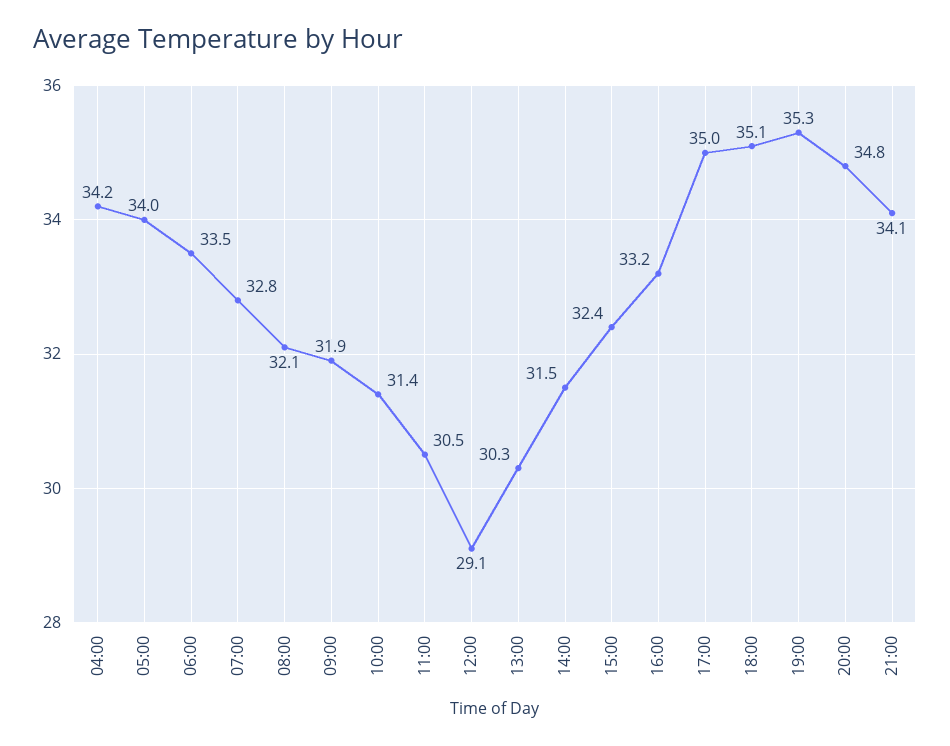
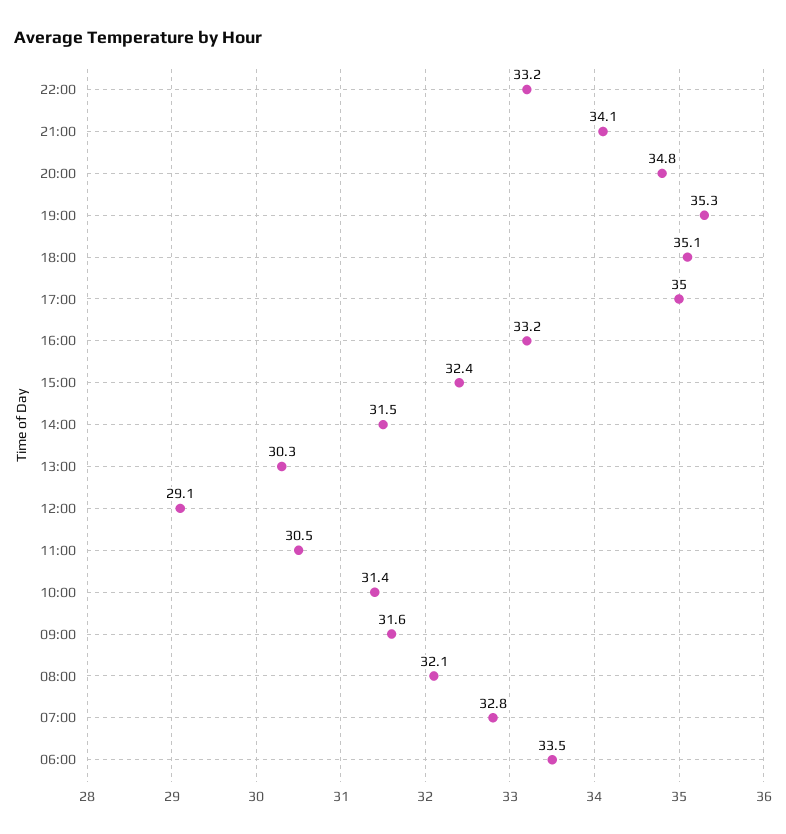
04:00: 34.2 -> none
05:00: 34 -> none
09:00: 31.9 -> 31.6
22:00: none -> 33.2

